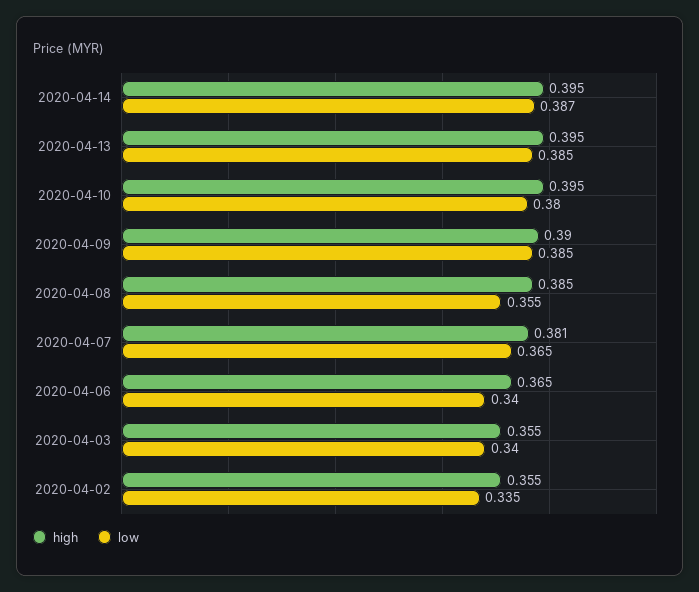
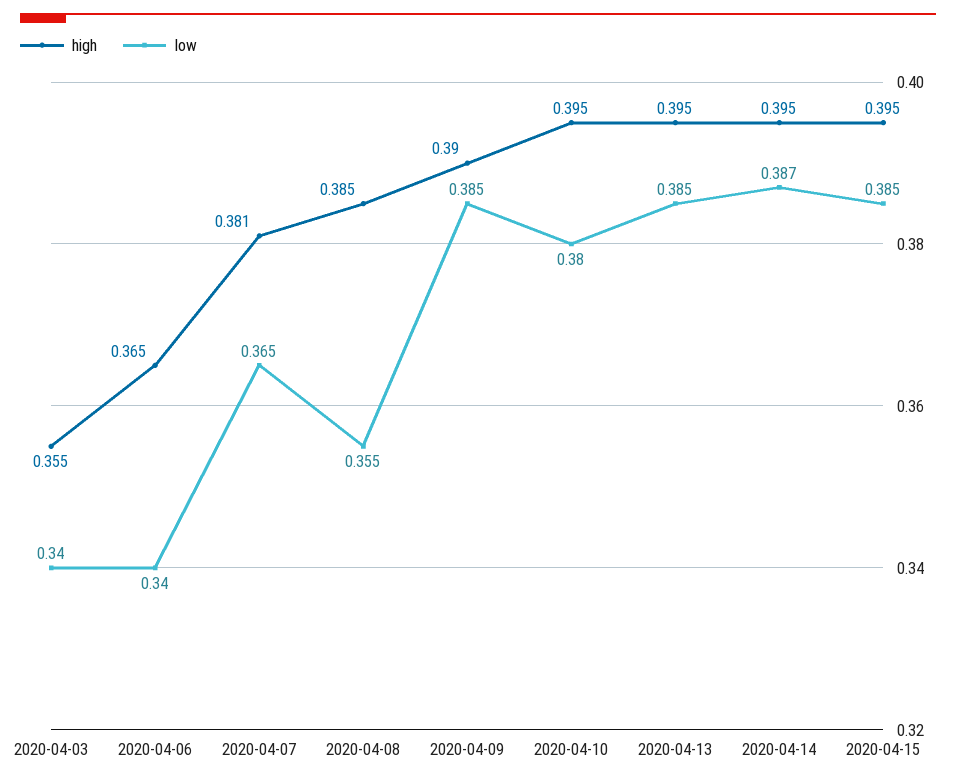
high, 2020-04-02: 0.355 -> none
low, 2020-04-02: 0.335 -> none
high, 2020-04-15: none -> 0.395
low, 2020-04-15: none -> 0.385

